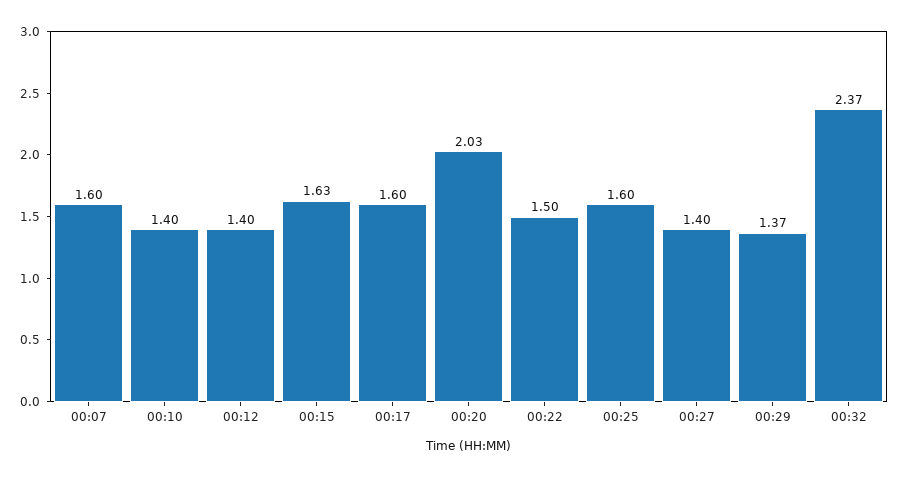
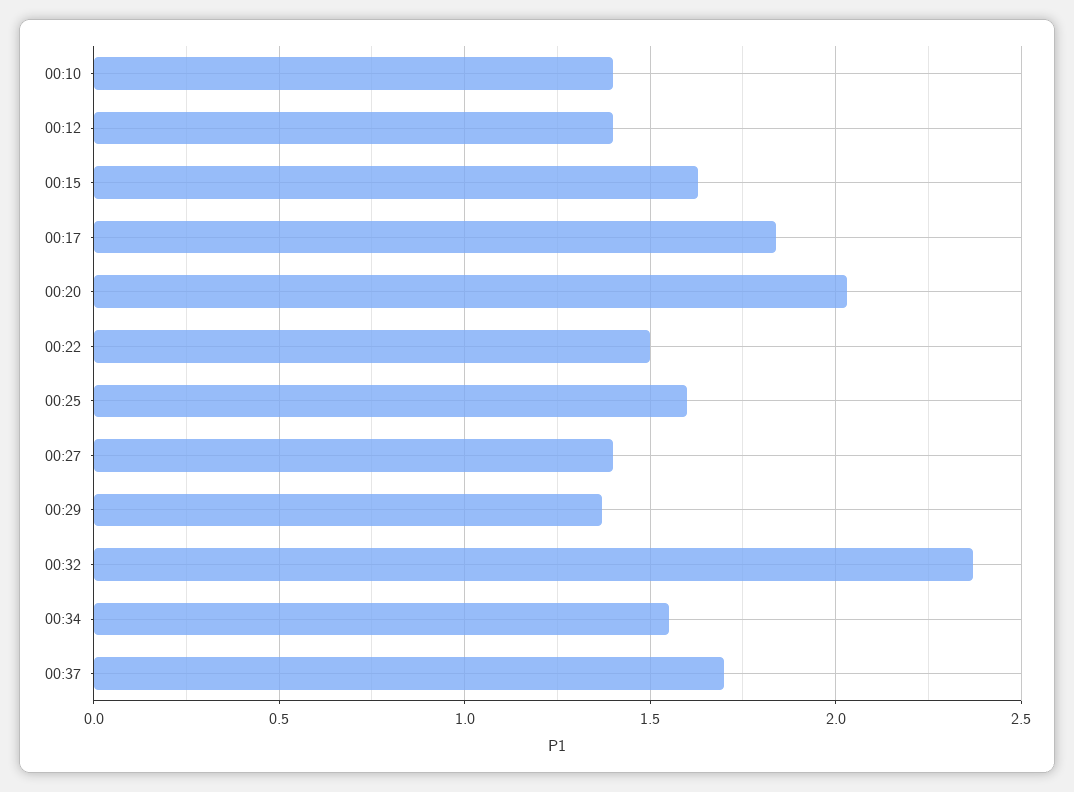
00:07: 1.6 -> none
00:17: 1.6 -> 1.85
00:34: none -> 1.55
00:37: none -> 1.7

